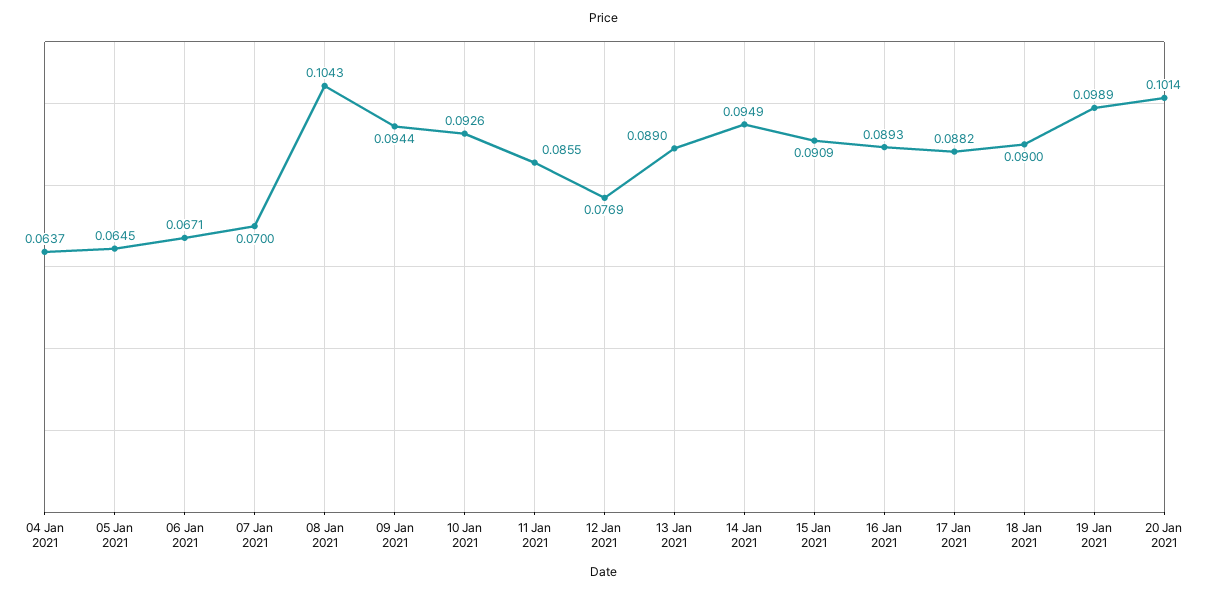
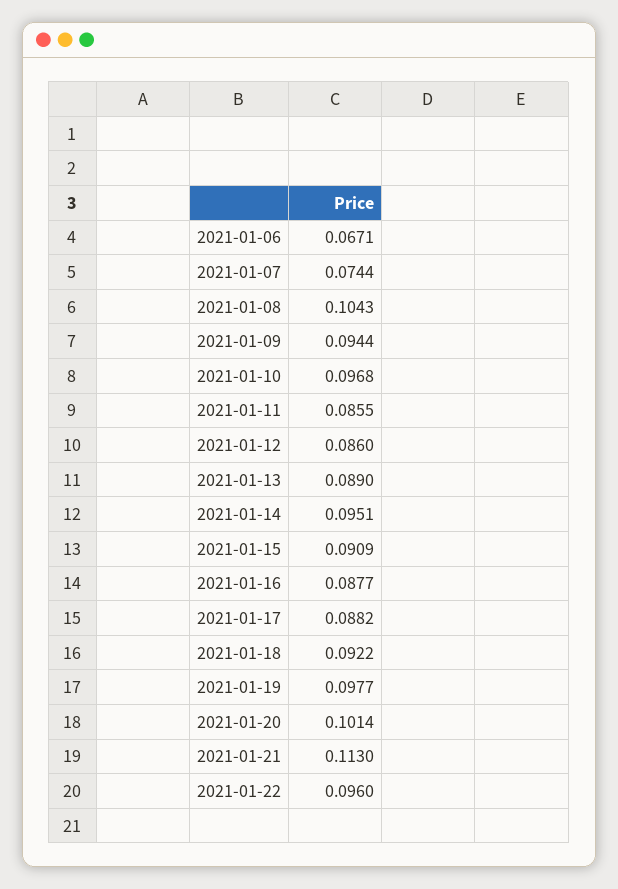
04 Jan 2021: 0.0637 -> none
05 Jan 2021: 0.0645 -> none
07 Jan 2021: 0.07 -> 0.0744
10 Jan 2021: 0.0926 -> 0.0968
12 Jan 2021: 0.0769 -> 0.086
14 Jan 2021: 0.0949 -> 0.0951
16 Jan 2021: 0.0893 -> 0.0877
18 Jan 2021: 0.09 -> 0.0922
19 Jan 2021: 0.0989 -> 0.0977
2021-01-21: none -> 0.113
2021-01-22: none -> 0.096

